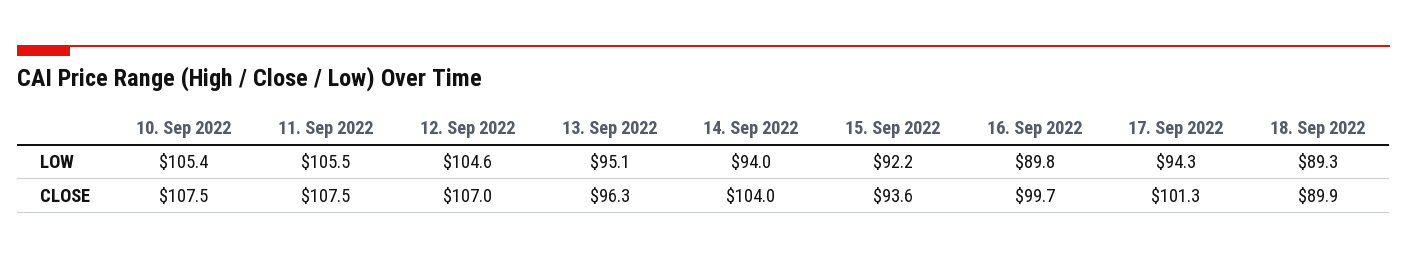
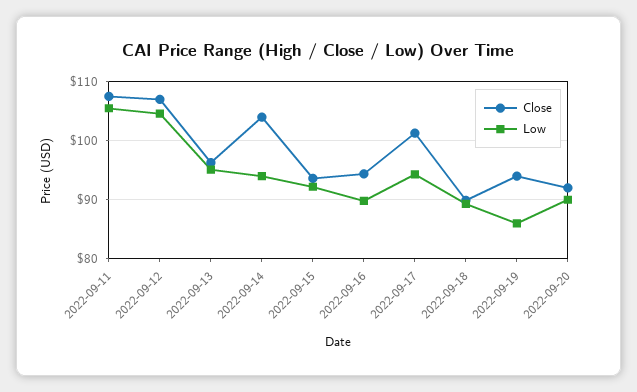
LOW, 10. Sep 2022: 105.4 -> none
CLOSE, 10. Sep 2022: 107.5 -> none
CLOSE, 16. Sep 2022: 99.7 -> 94
CLOSE, 2022-09-19: none -> 94
LOW, 2022-09-19: none -> 86
CLOSE, 2022-09-20: none -> 92
LOW, 2022-09-20: none -> 90

